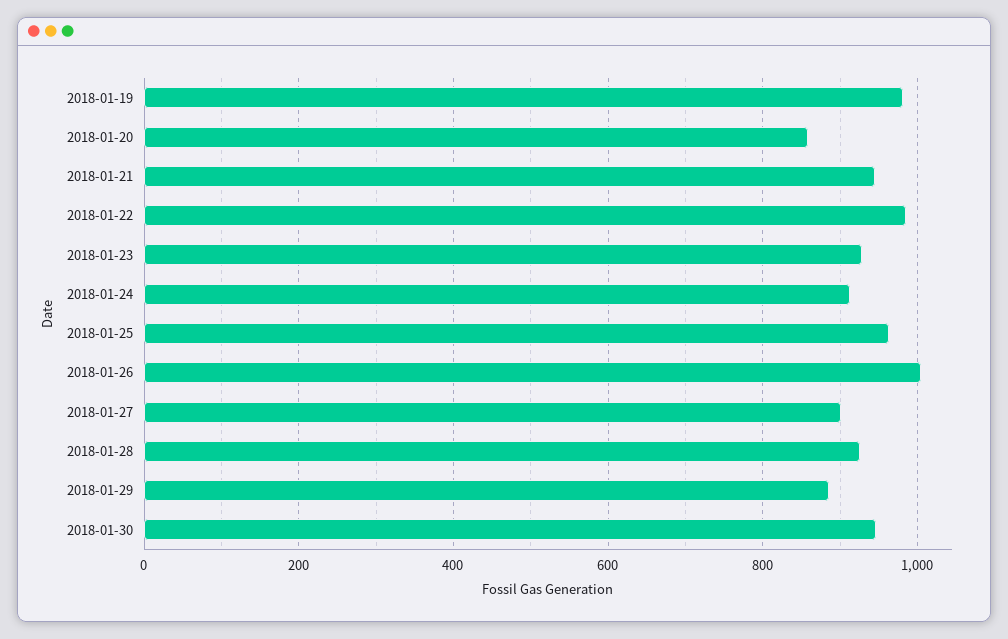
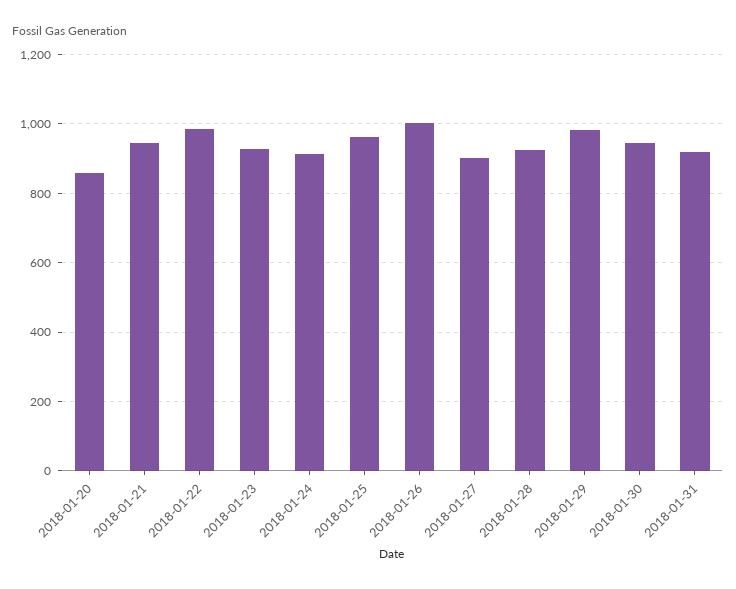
2018-01-19: 980 -> none
2018-01-29: 880 -> 980
2018-01-31: none -> 920

